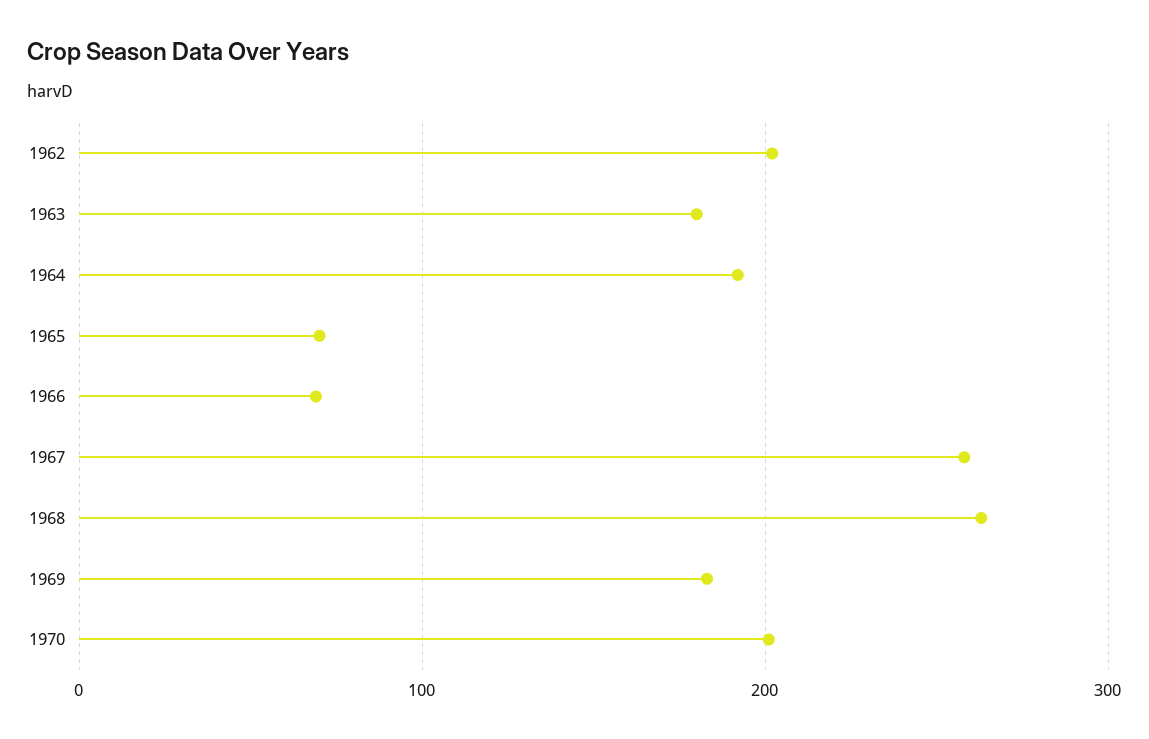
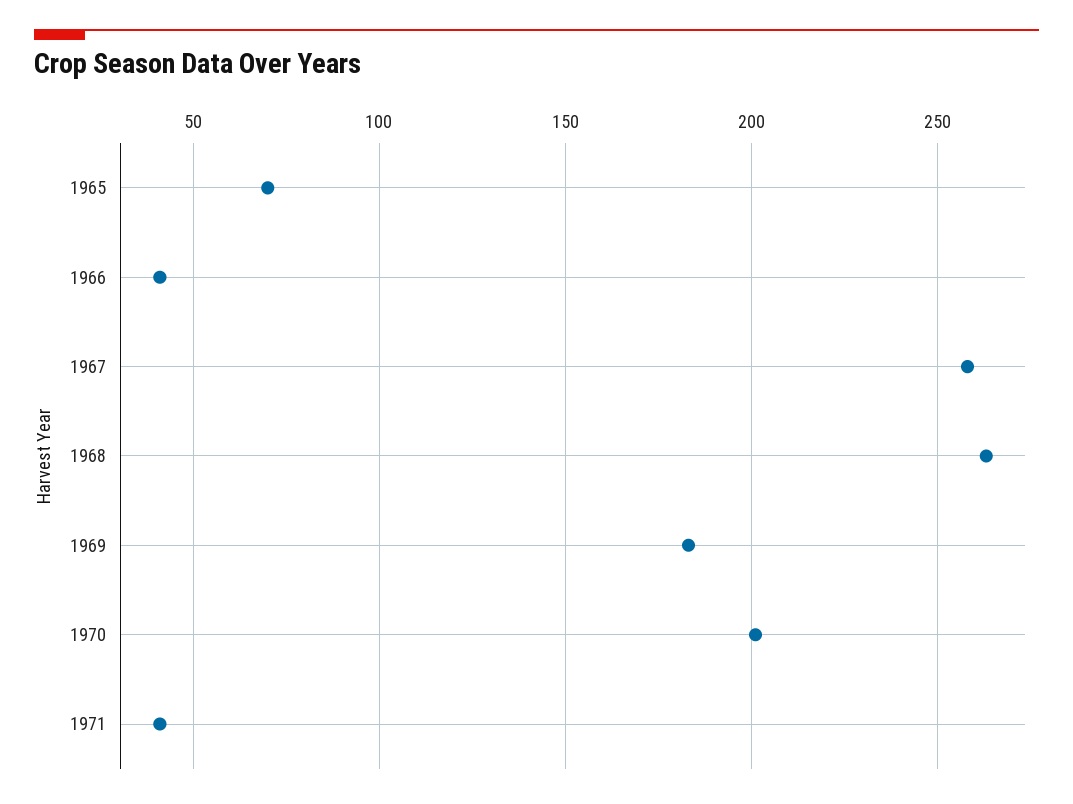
1962: 200 -> none
1963: 180 -> none
1964: 190 -> none
1966: 70 -> 40
1971: none -> 40

